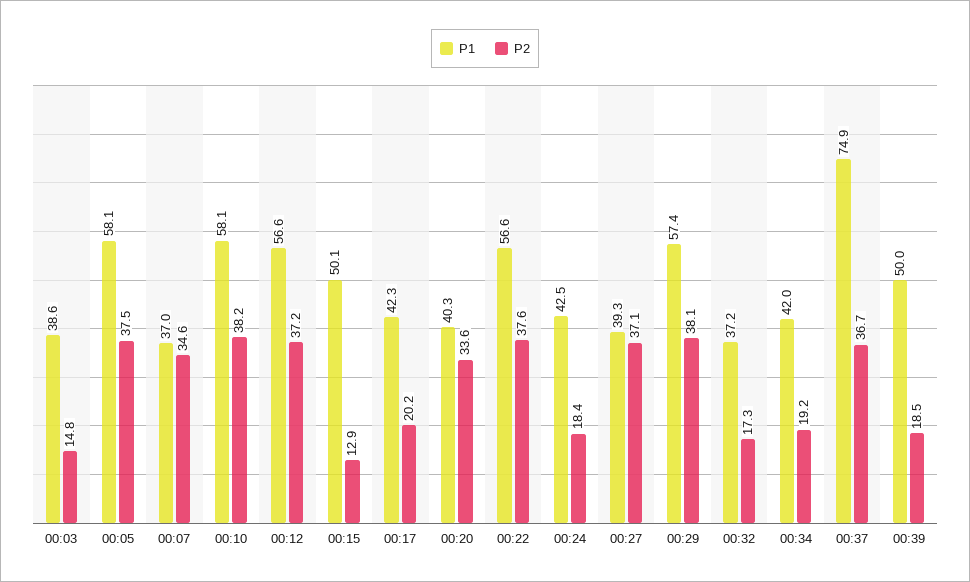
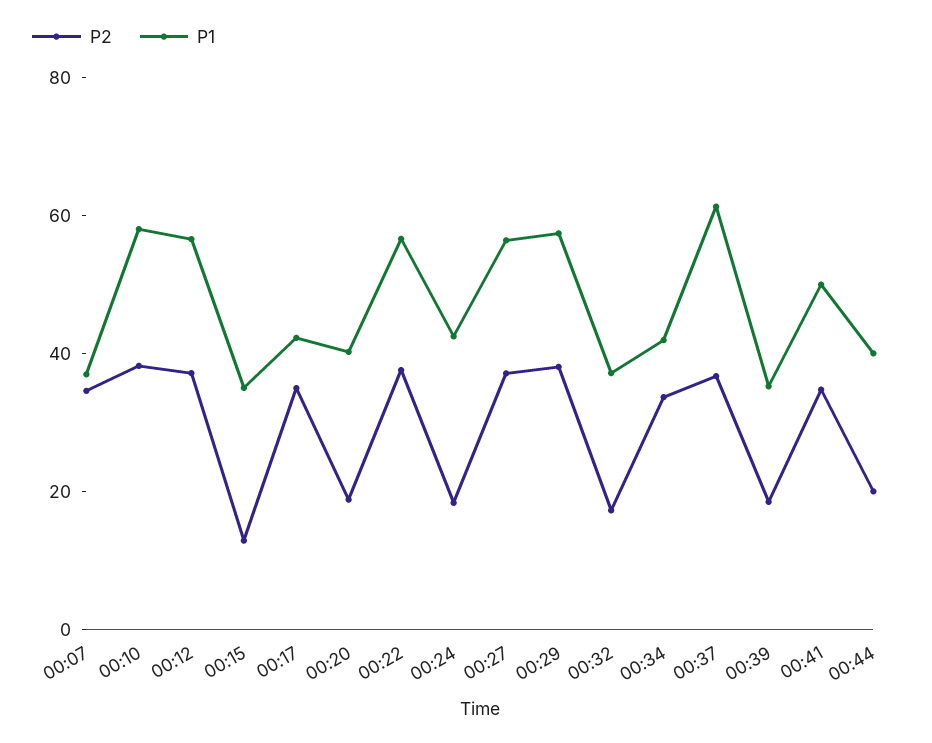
P1, 00:03: 38.6 -> none
P2, 00:03: 14.8 -> none
P1, 00:05: 58.1 -> none
P2, 00:05: 37.5 -> none
P1, 00:15: 50.1 -> 35
P2, 00:17: 20.2 -> 35
P2, 00:20: 33.6 -> 20
P1, 00:27: 39.3 -> 55
P2, 00:34: 19.2 -> 35
P1, 00:37: 74.9 -> 60
P1, 00:39: 50 -> 35
P2, 00:41: none -> 35
P1, 00:41: none -> 50
P2, 00:44: none -> 20
P1, 00:44: none -> 40

